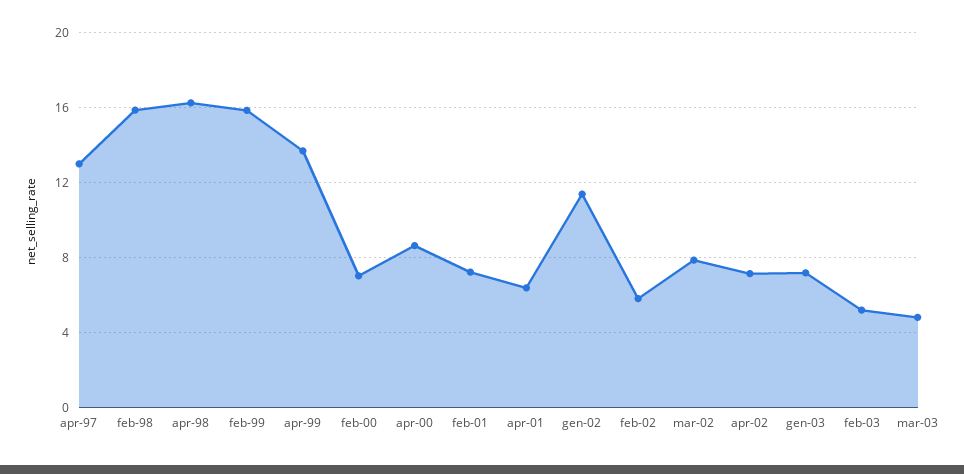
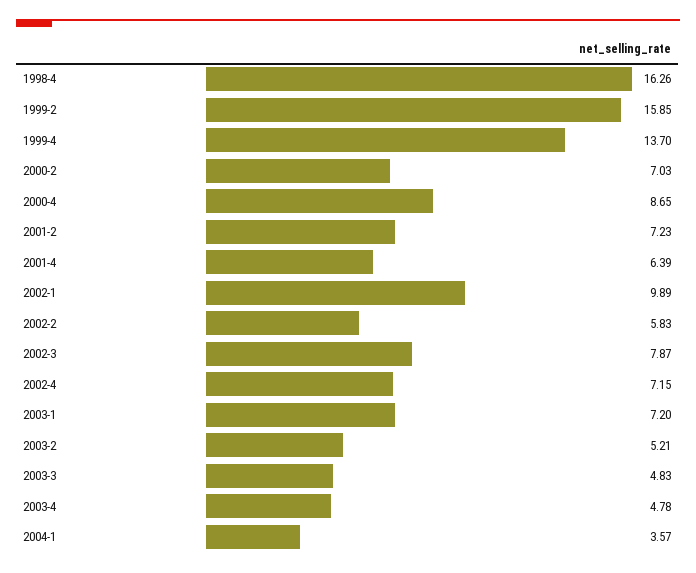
apr-97: 13 -> none
feb-98: 16 -> none
gen-02: 11.5 -> 9.89
2003-4: none -> 4.78
2004-1: none -> 3.57

